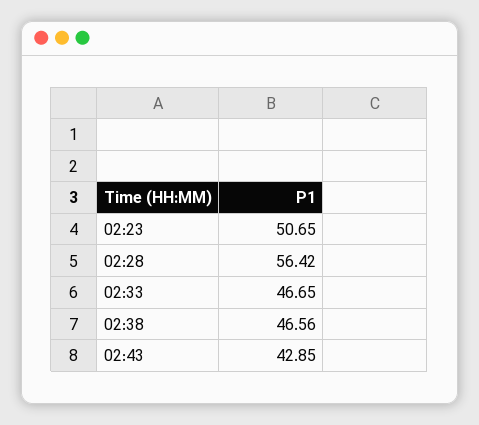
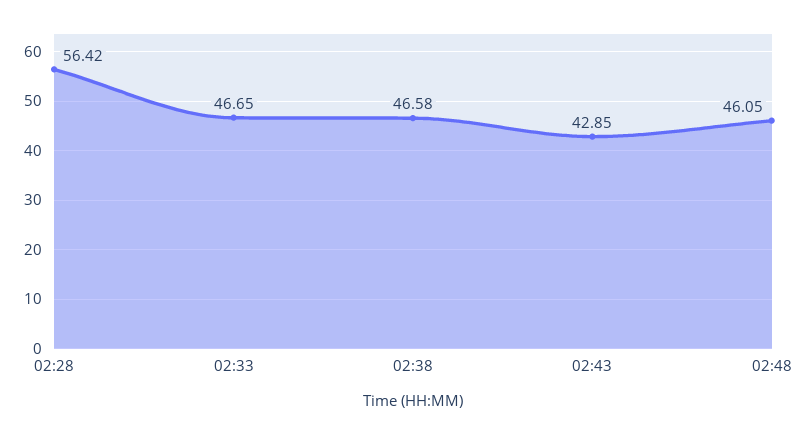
02:23: 50.65 -> none
02:38: 46.56 -> 46.58
02:48: none -> 46.05

